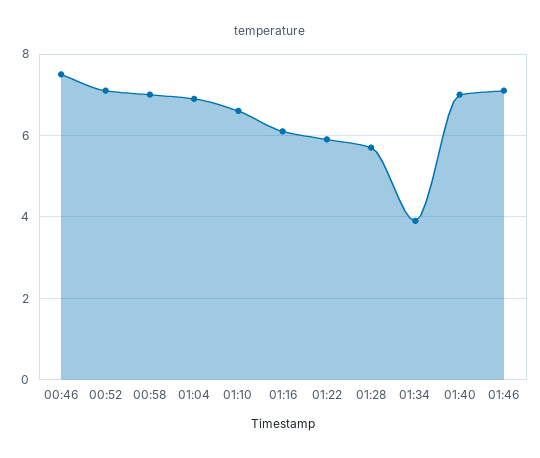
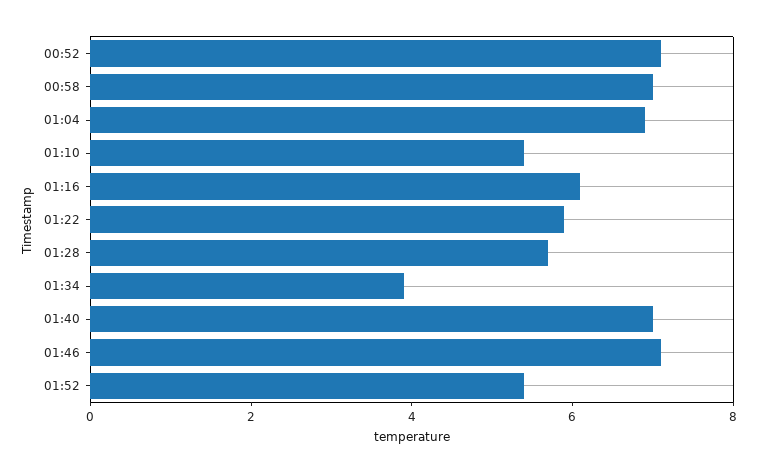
00:46: 7.5 -> none
01:10: 6.5 -> 5.5
01:52: none -> 5.5

